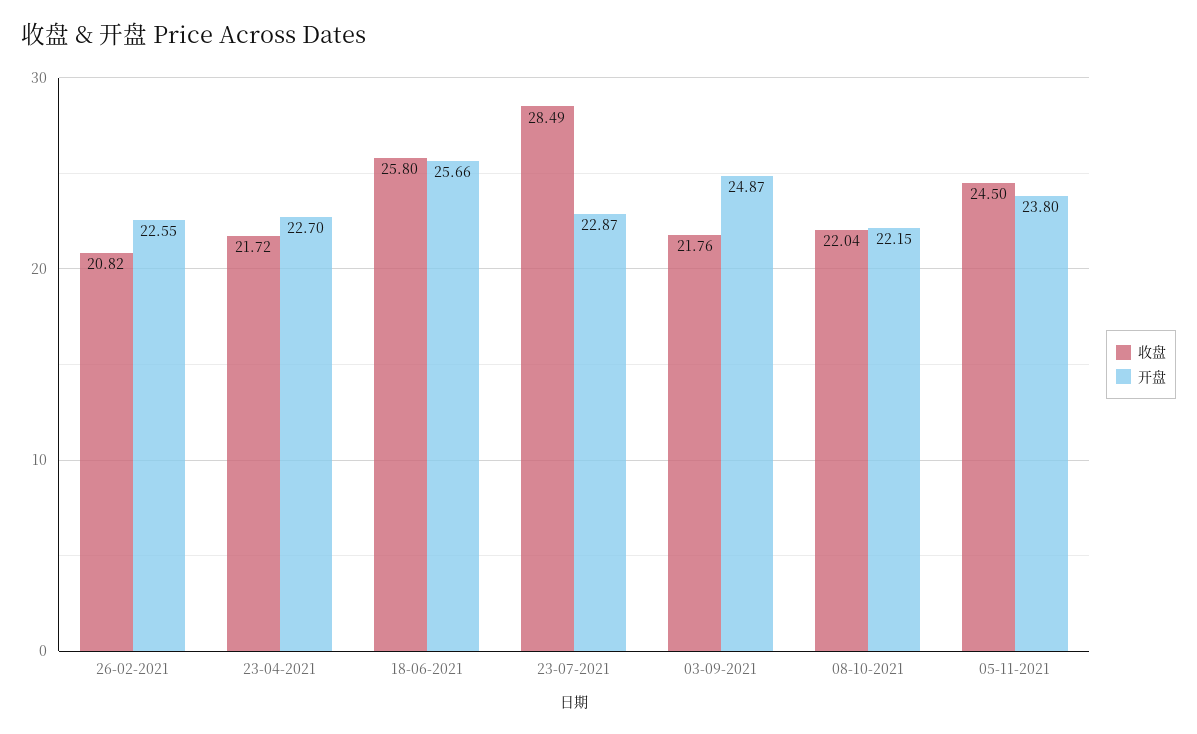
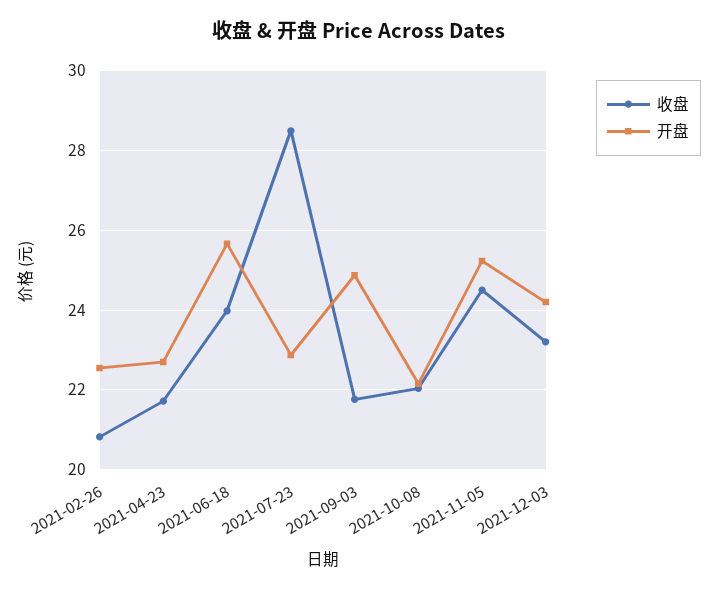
收盘, 18-06-2021: 25.8 -> 24
开盘, 05-11-2021: 23.8 -> 25.2
收盘, 2021-12-03: none -> 23.2
开盘, 2021-12-03: none -> 24.2

